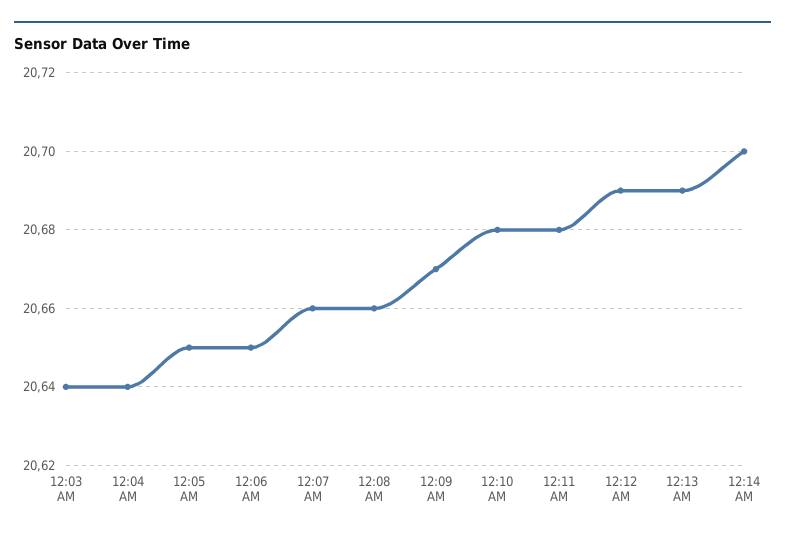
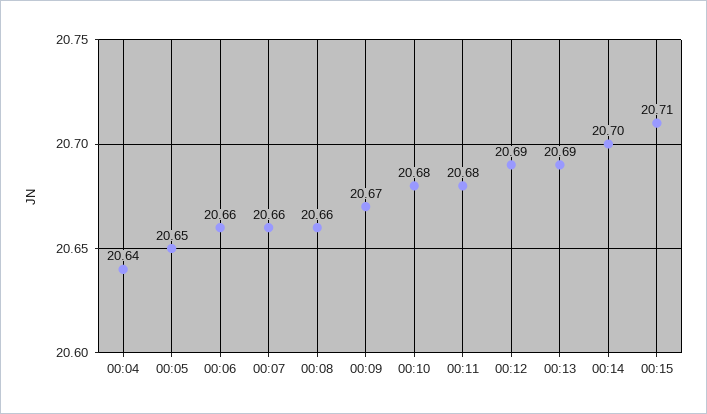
12:03 AM: 20.64 -> none
12:06 AM: 20.65 -> 20.66
00:15: none -> 20.71

